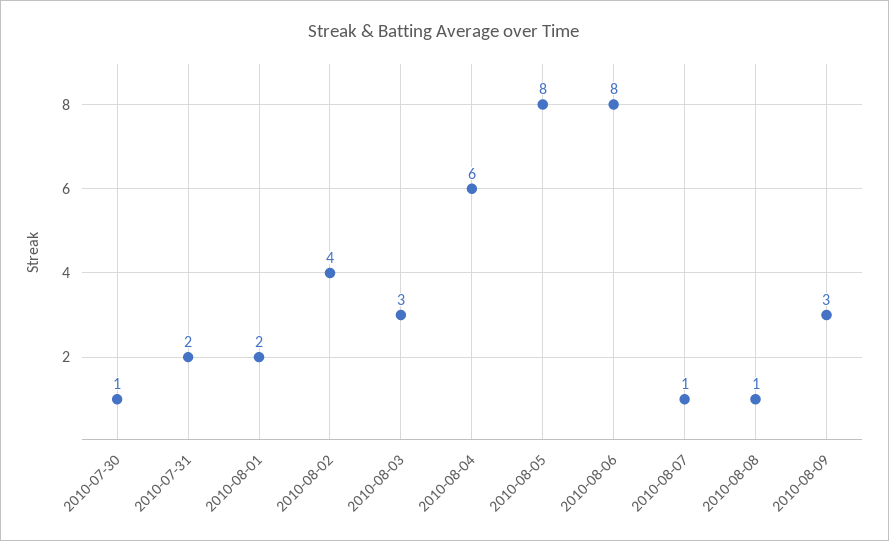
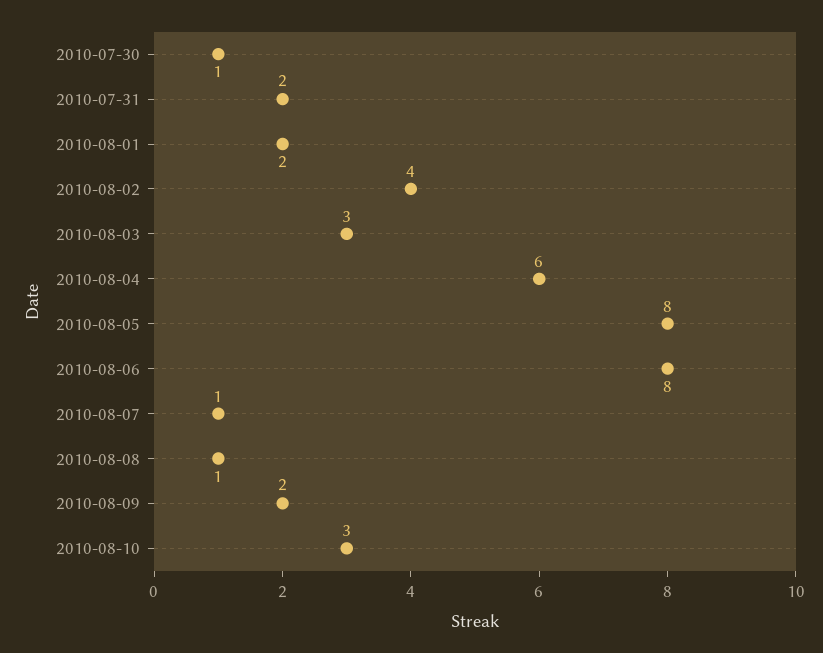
2010-08-09: 3 -> 2
2010-08-10: none -> 3

